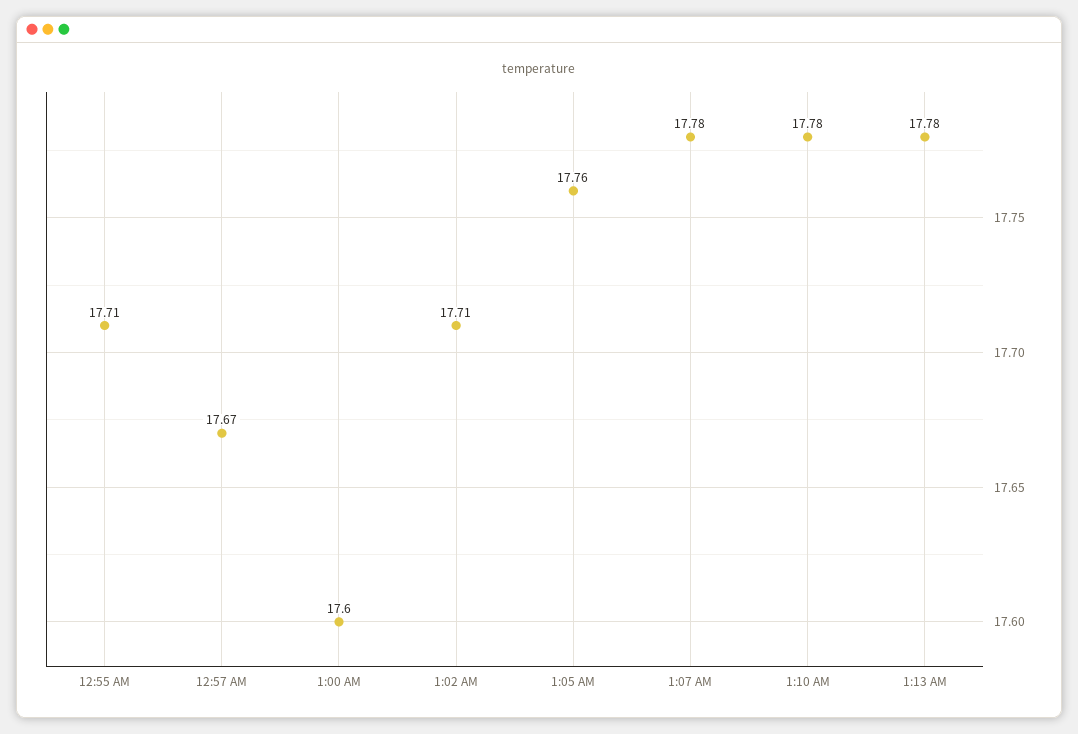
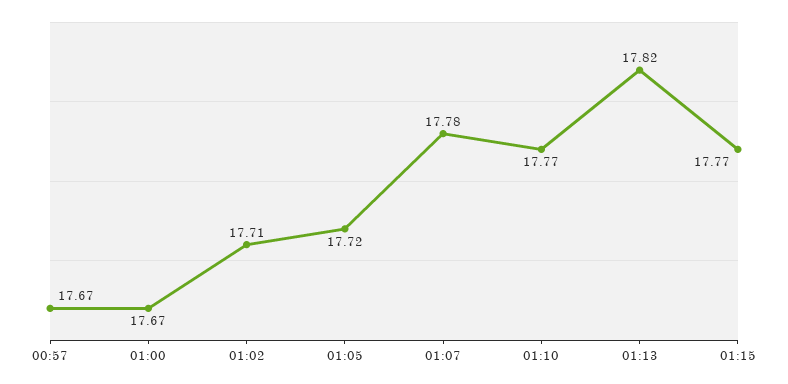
12:55 AM: 17.71 -> none
1:00 AM: 17.6 -> 17.67
1:05 AM: 17.76 -> 17.72
1:10 AM: 17.78 -> 17.77
1:13 AM: 17.78 -> 17.82
01:15: none -> 17.77

